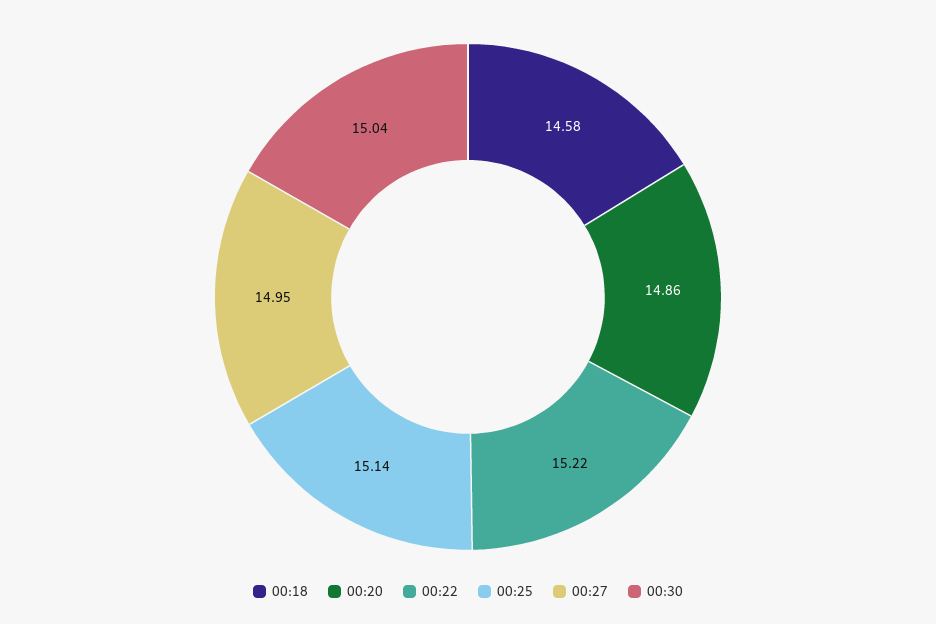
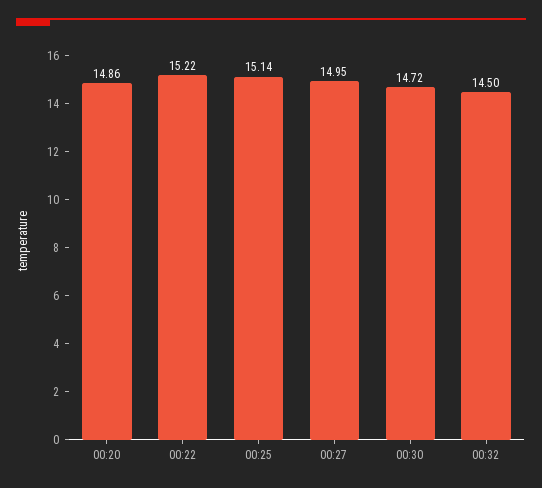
00:18: 14.58 -> none
00:30: 15.04 -> 14.72
00:32: none -> 14.5

